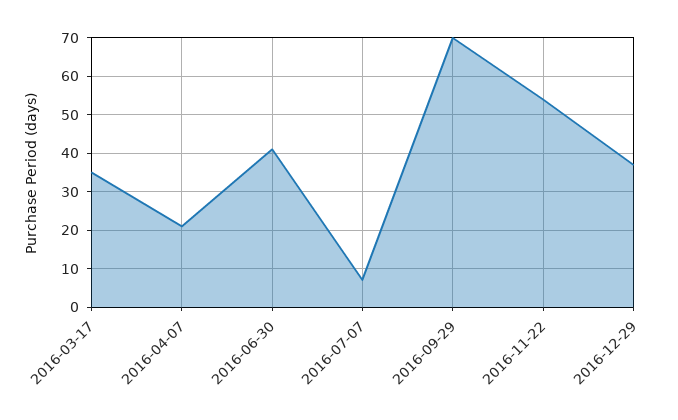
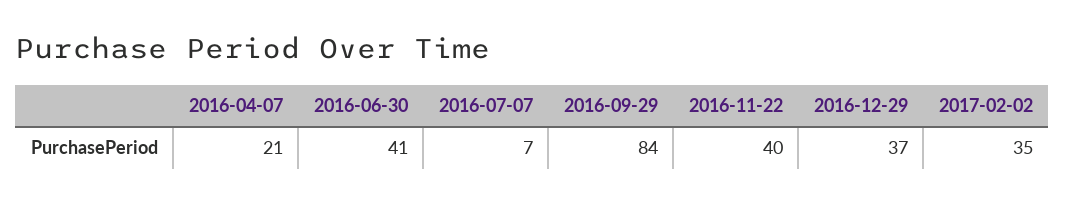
2016-03-17: 35 -> none
2016-09-29: 70 -> 84
2016-11-22: 55 -> 40
2017-02-02: none -> 35

